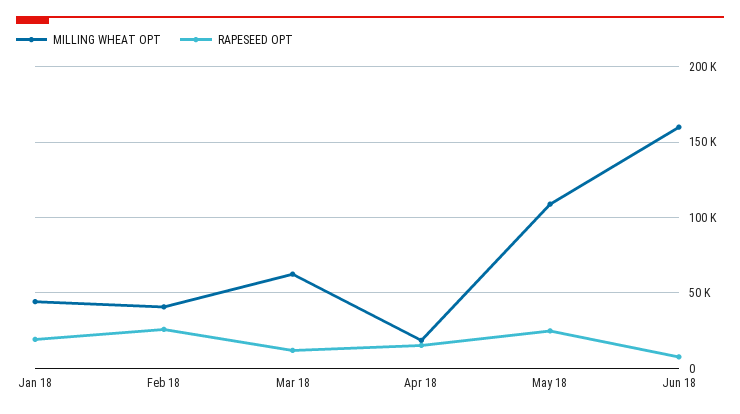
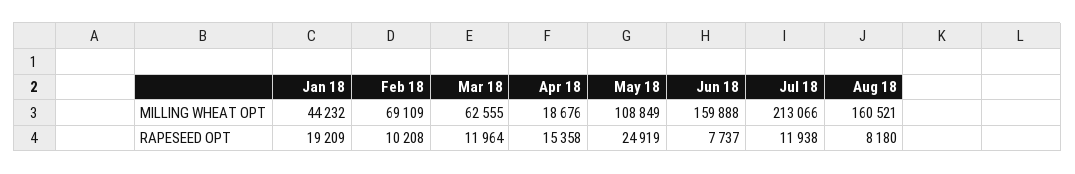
MILLING WHEAT OPT, Feb 18: 40000 -> 69109
RAPESEED OPT, Feb 18: 25000 -> 10208
MILLING WHEAT OPT, Jul 18: none -> 213066
MILLING WHEAT OPT, Aug 18: none -> 160521
RAPESEED OPT, Jul 18: none -> 11938
RAPESEED OPT, Aug 18: none -> 8180

